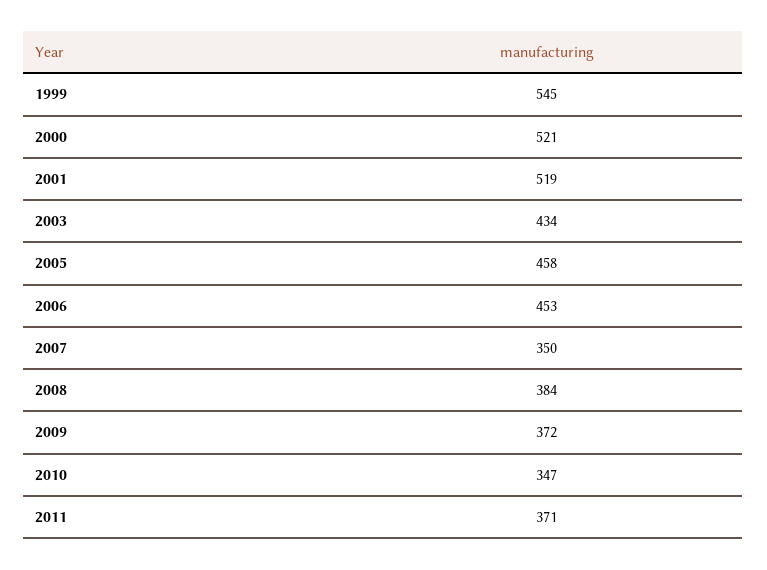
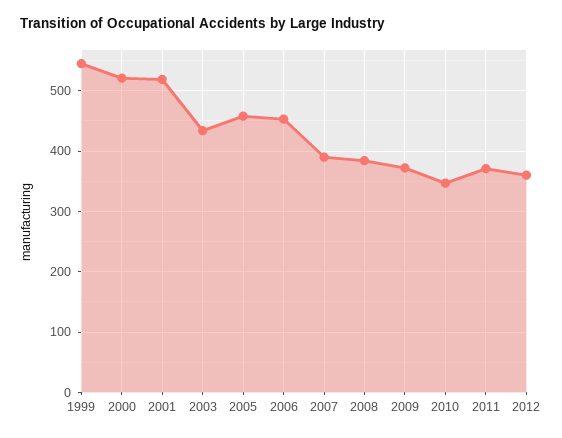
2007: 350 -> 390
2012: none -> 360

